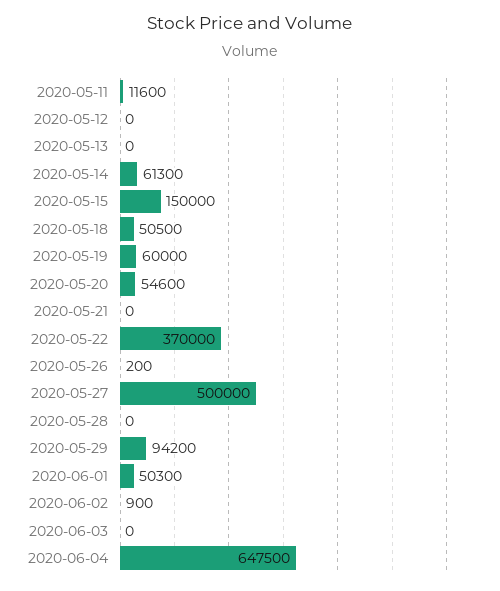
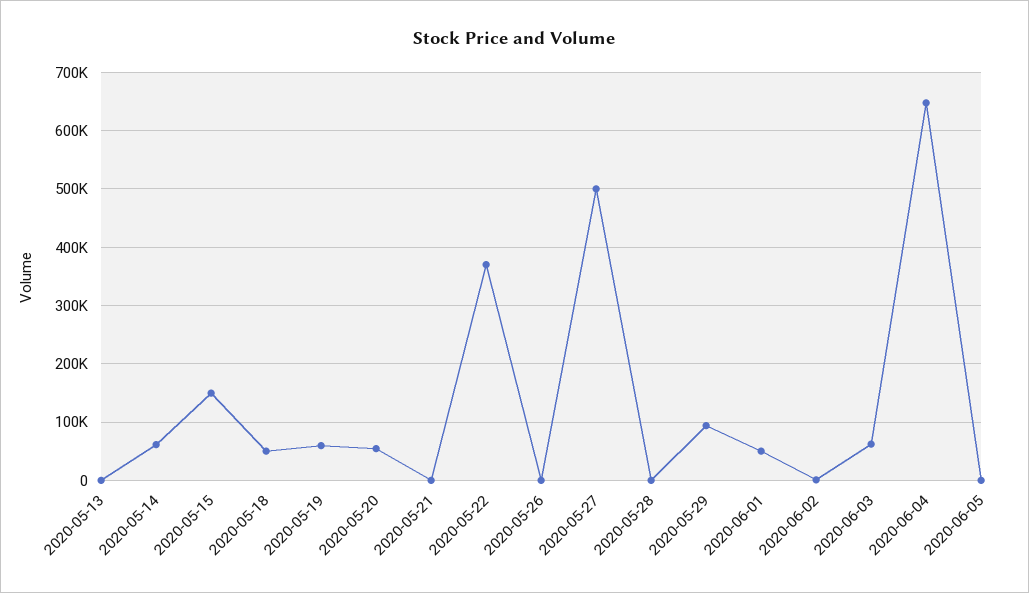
2020-05-11: 11600 -> none
2020-05-12: 0 -> none
2020-06-03: 0 -> 60000
2020-06-05: none -> 0

